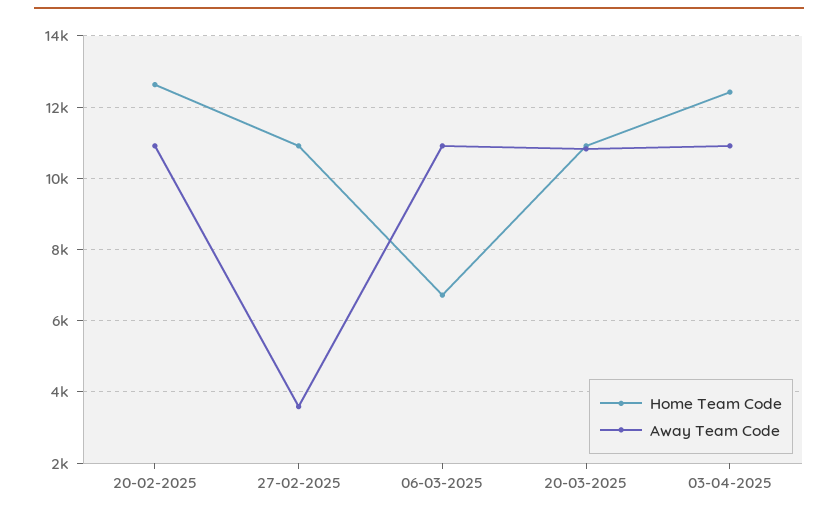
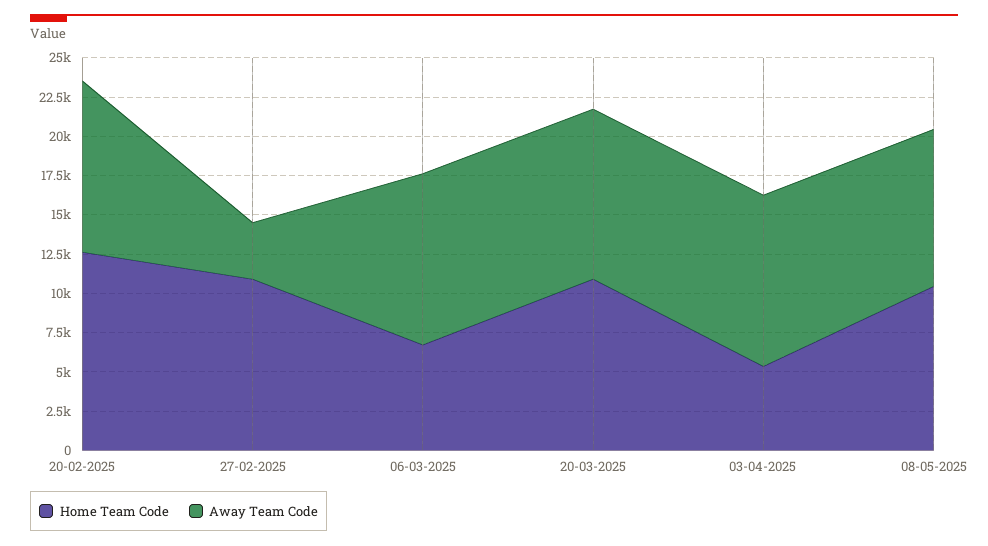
Home Team Code, 03-04-2025: 12400 -> 5000
Home Team Code, 08-05-2025: none -> 10000
Away Team Code, 08-05-2025: none -> 10000

